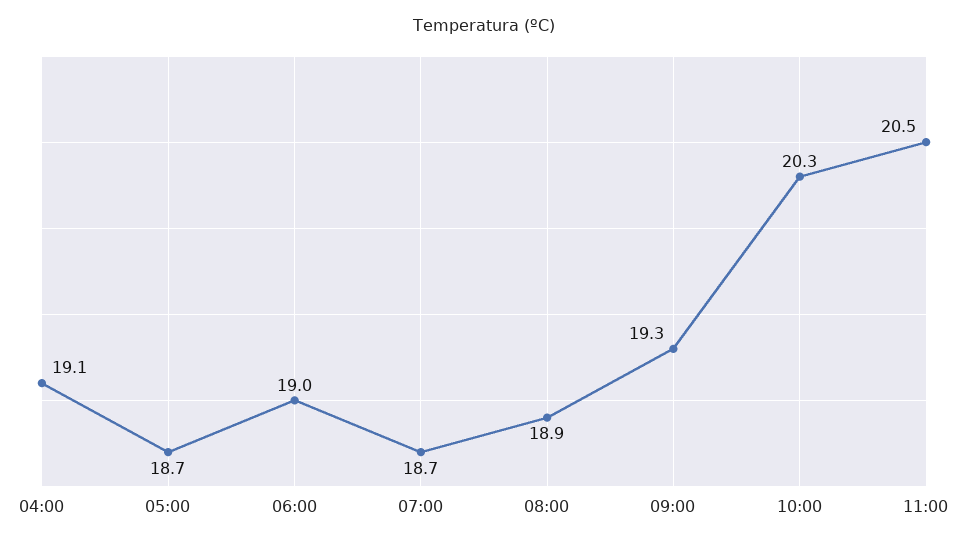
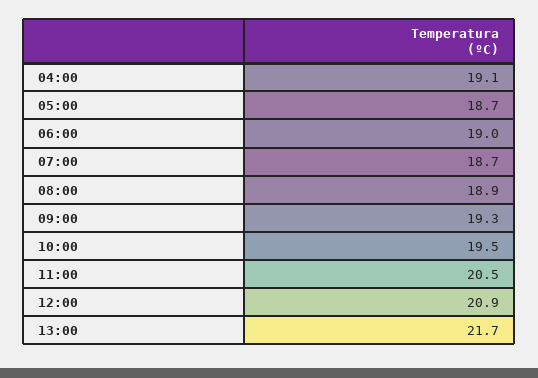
10:00: 20.3 -> 19.5
12:00: none -> 20.9
13:00: none -> 21.7

